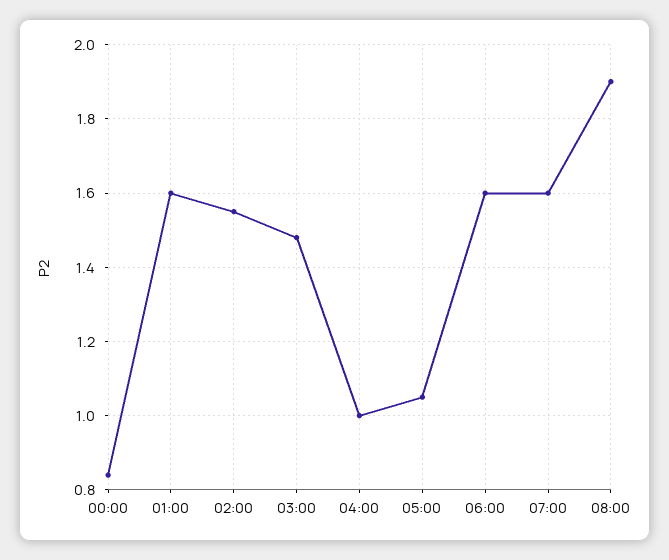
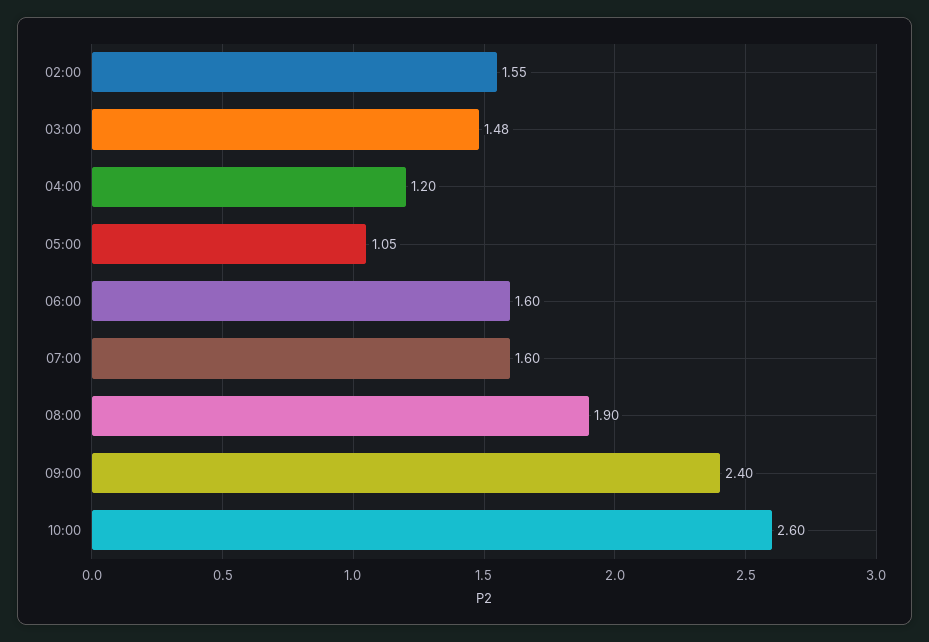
00:00: 0.85 -> none
01:00: 1.6 -> none
04:00: 1 -> 1.2
09:00: none -> 2.4
10:00: none -> 2.6

